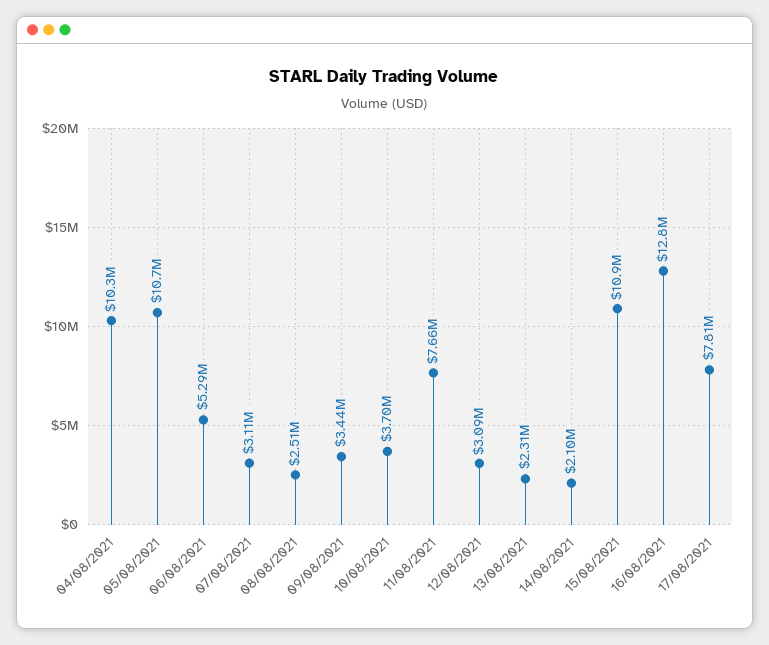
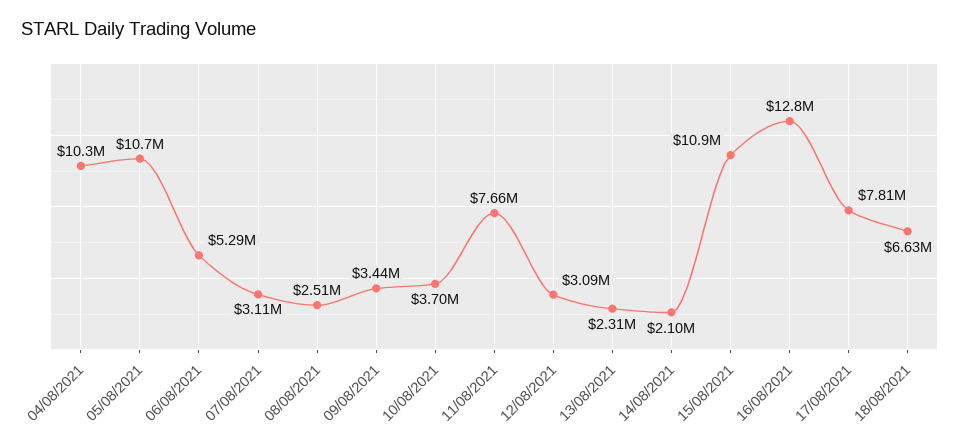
18/08/2021: none -> 6630000

